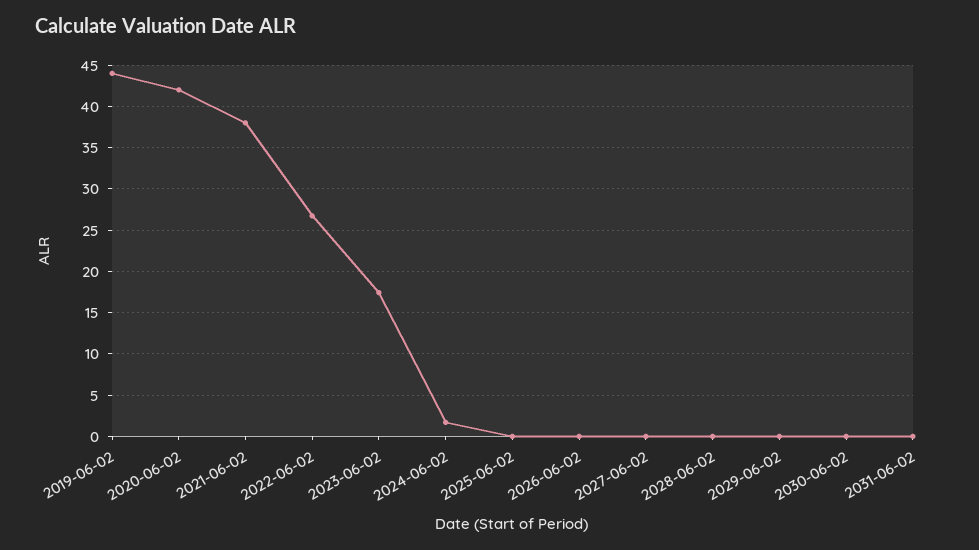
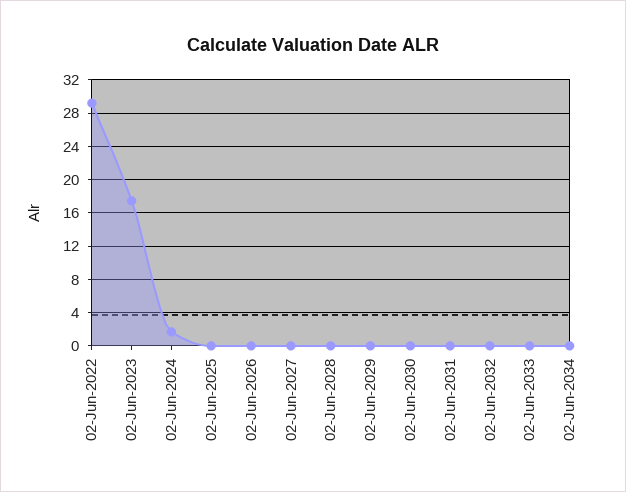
2019-06-02: 44 -> none
2020-06-02: 42 -> none
2021-06-02: 38 -> none
2022-06-02: 27 -> 29
02-Jun-2032: none -> 0
02-Jun-2033: none -> 0
02-Jun-2034: none -> 0

